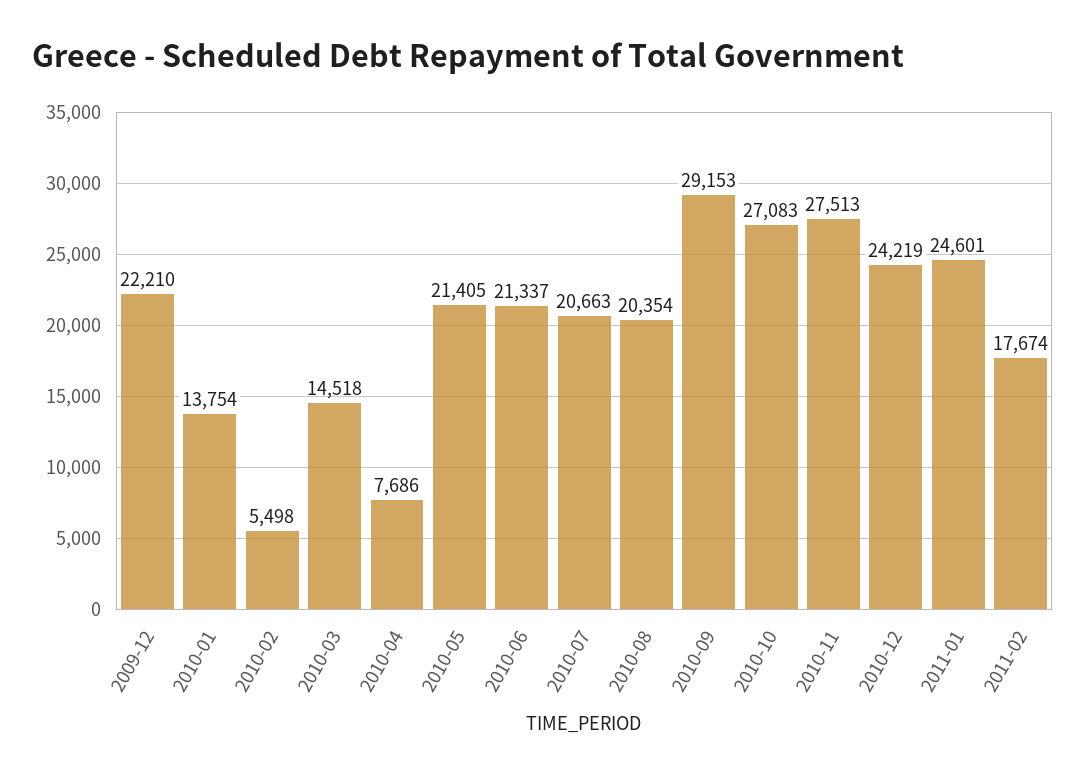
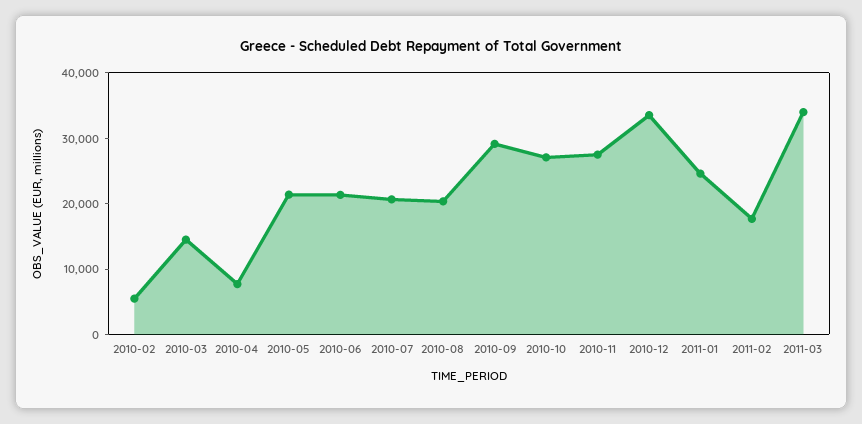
2009-12: 22210 -> none
2010-01: 13754 -> none
2010-12: 24219 -> 34000
2011-03: none -> 34000

